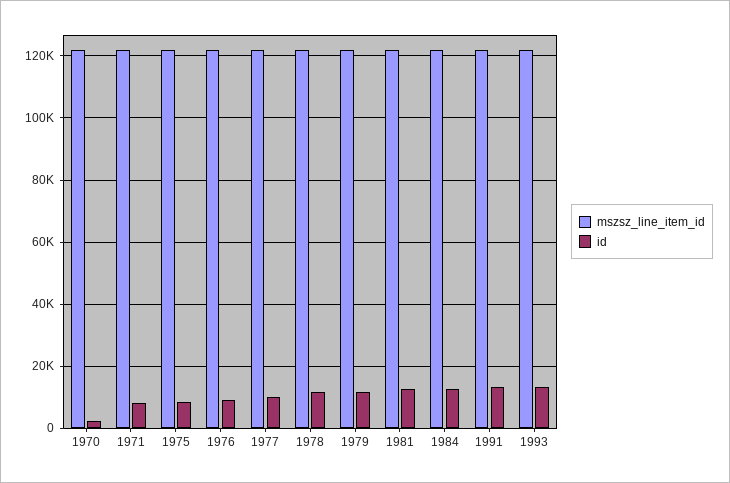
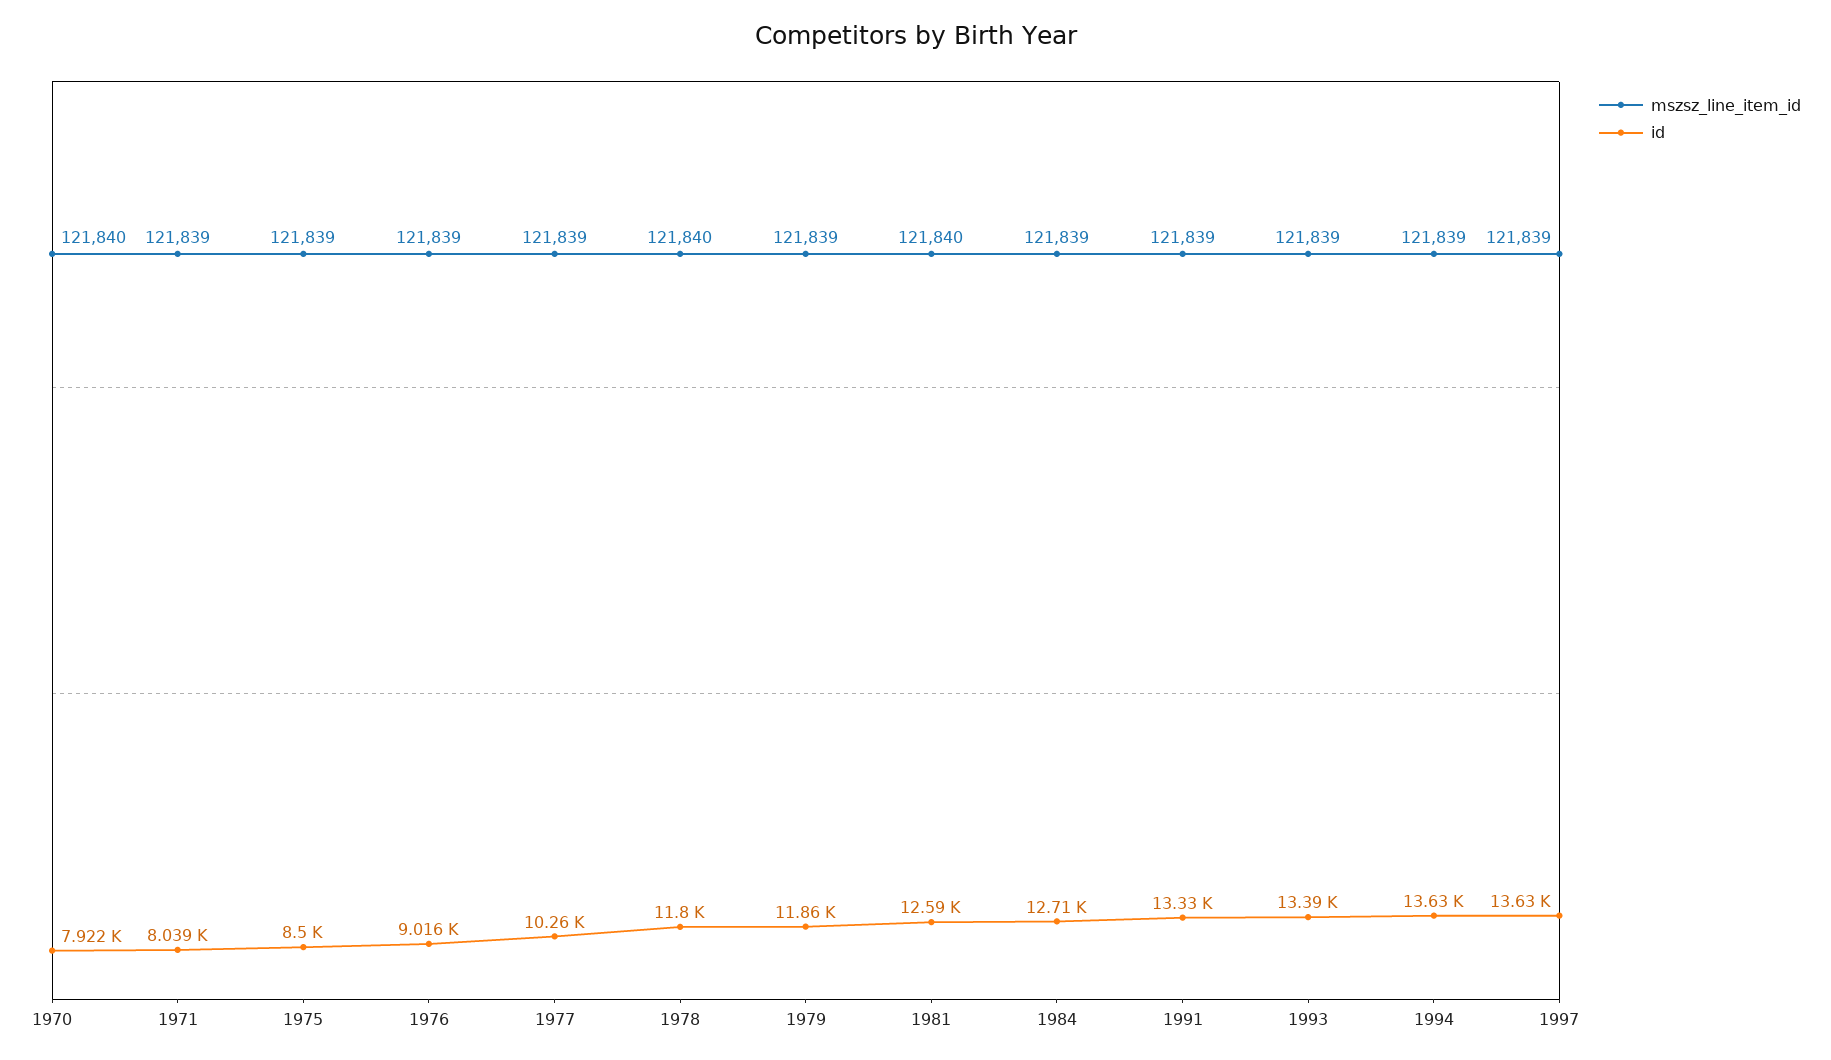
id, 1970: 2000 -> 7922
mszsz_line_item_id, 1994: none -> 121839
id, 1994: none -> 13630
mszsz_line_item_id, 1997: none -> 121839
id, 1997: none -> 13630

